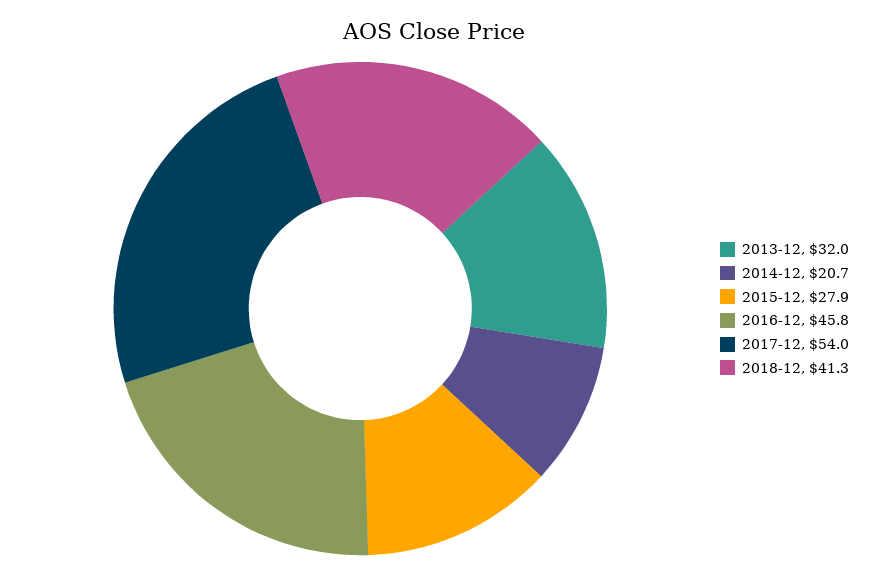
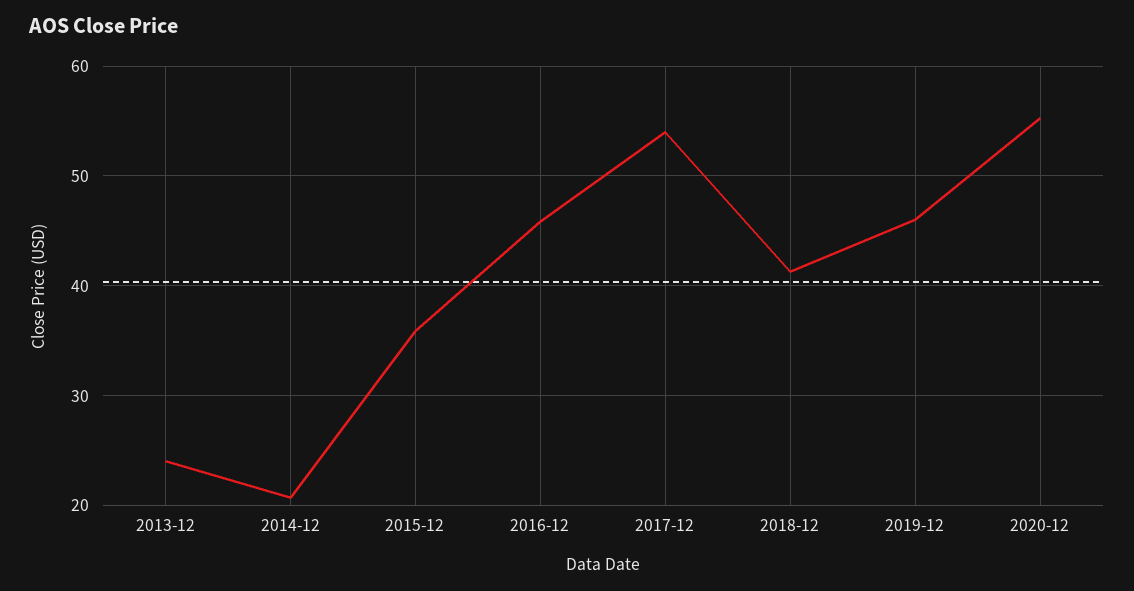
2013-12: 32 -> 24
2015-12: 27.9 -> 36
2019-12: none -> 46
2020-12: none -> 55

